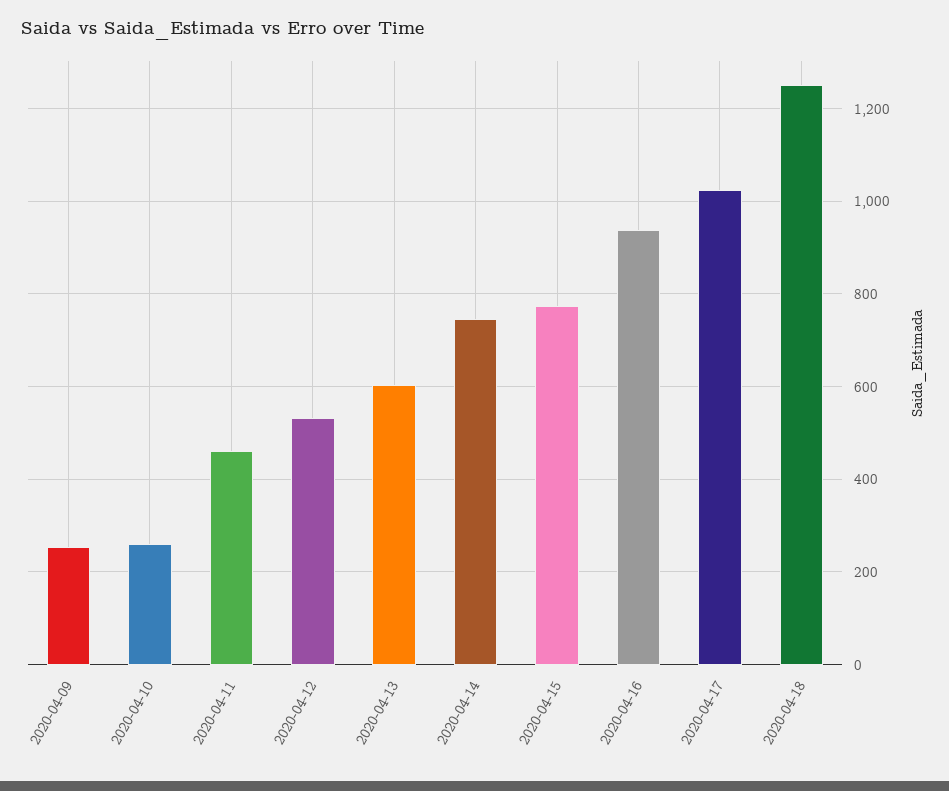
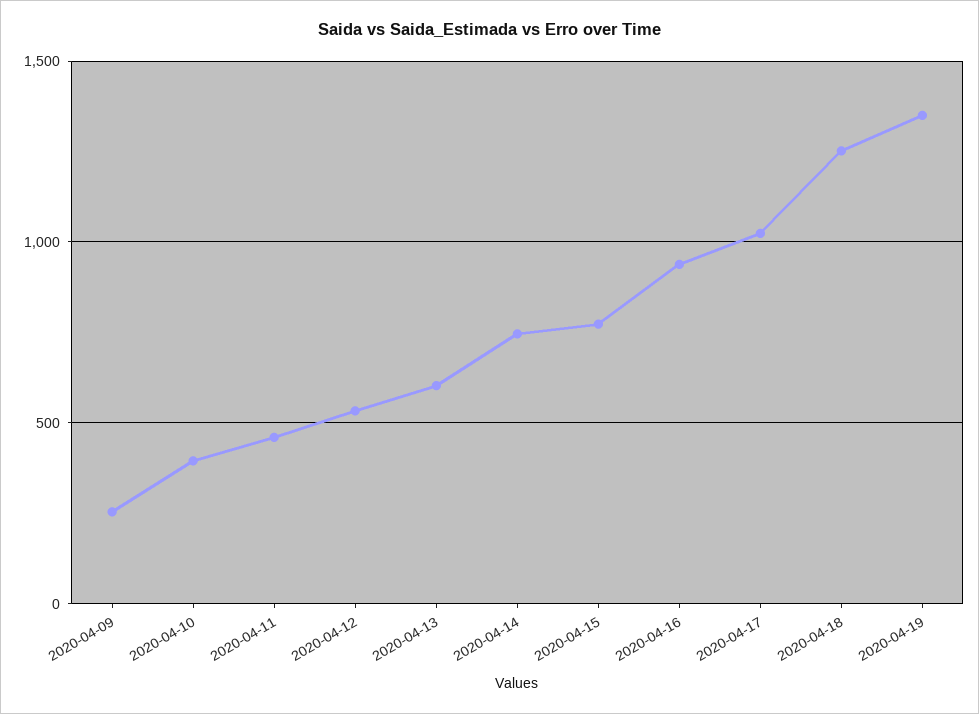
2020-04-10: 260 -> 400
2020-04-19: none -> 1350

